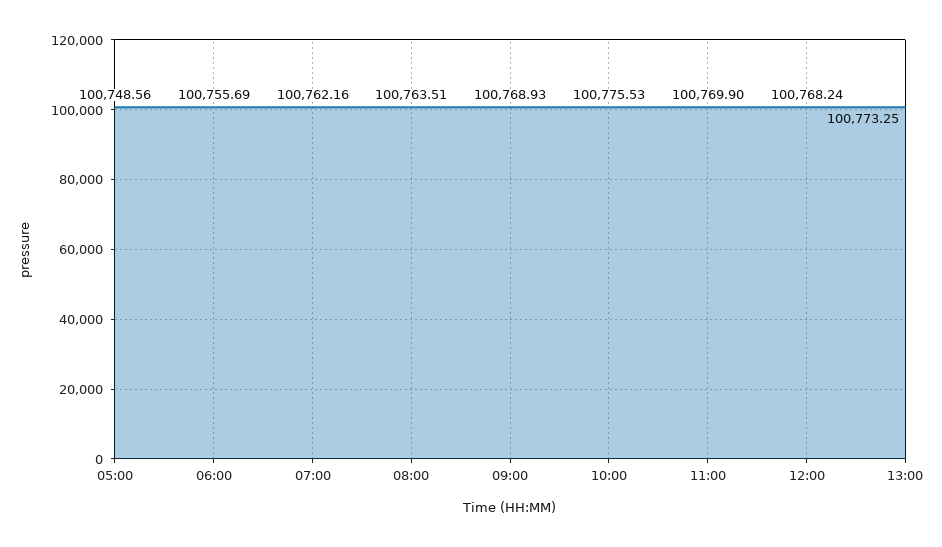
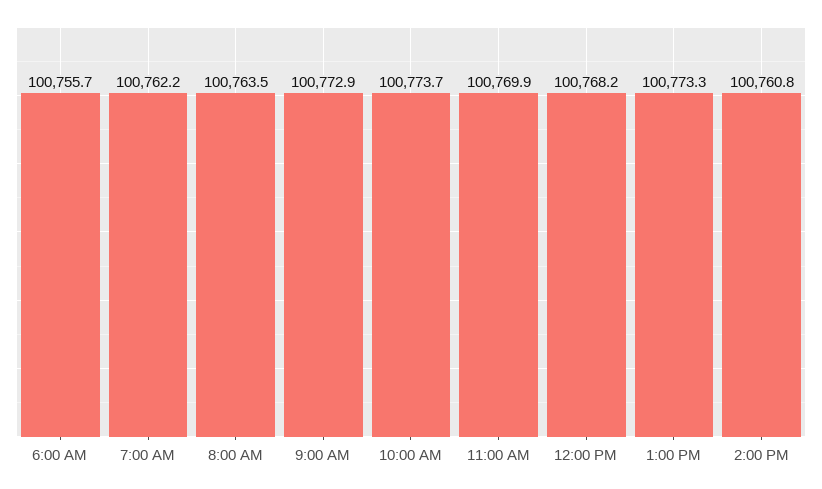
05:00: 100748.56 -> none
09:00: 100768.93 -> 100772.9
10:00: 100775.53 -> 100773.7
2:00 PM: none -> 100760.8

